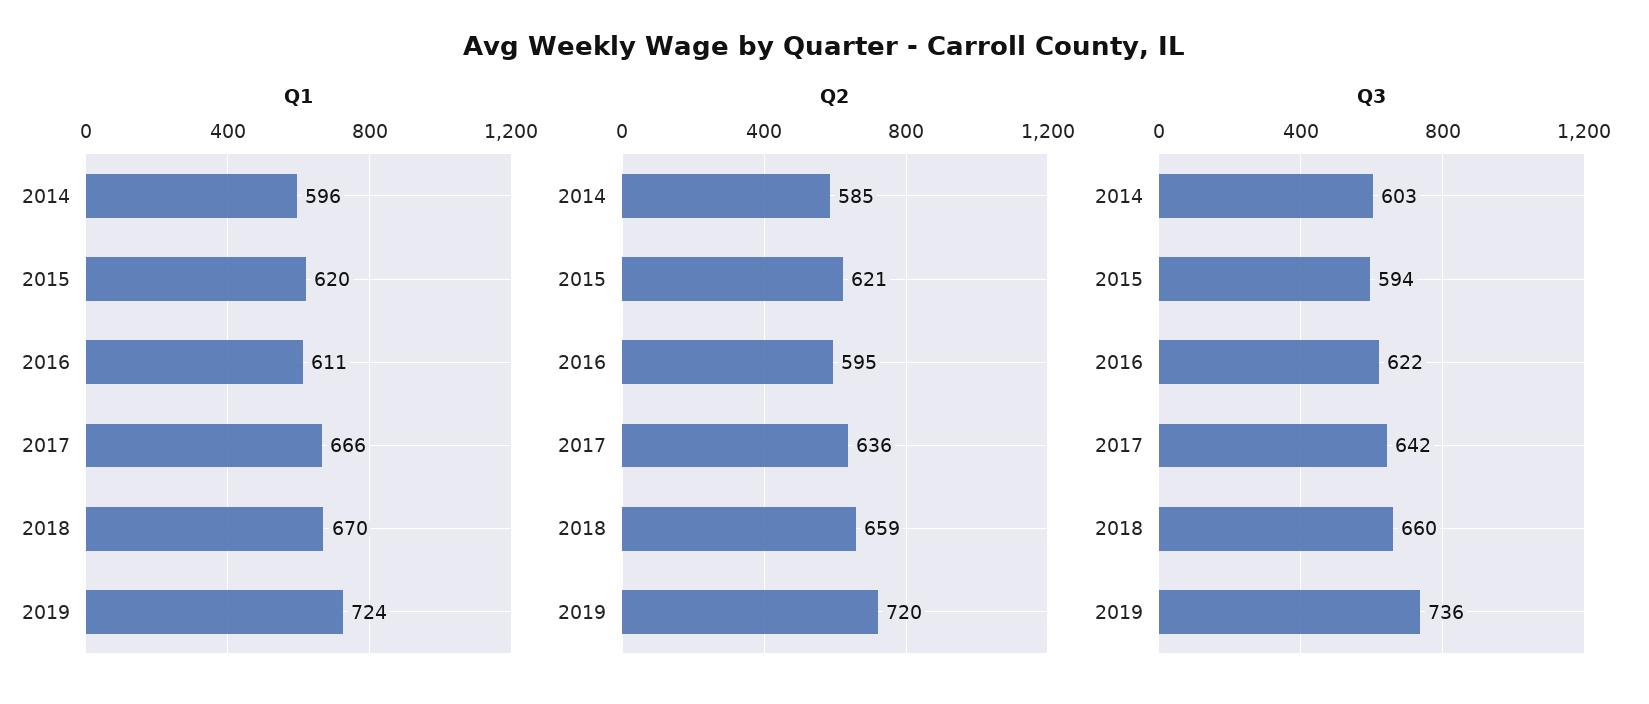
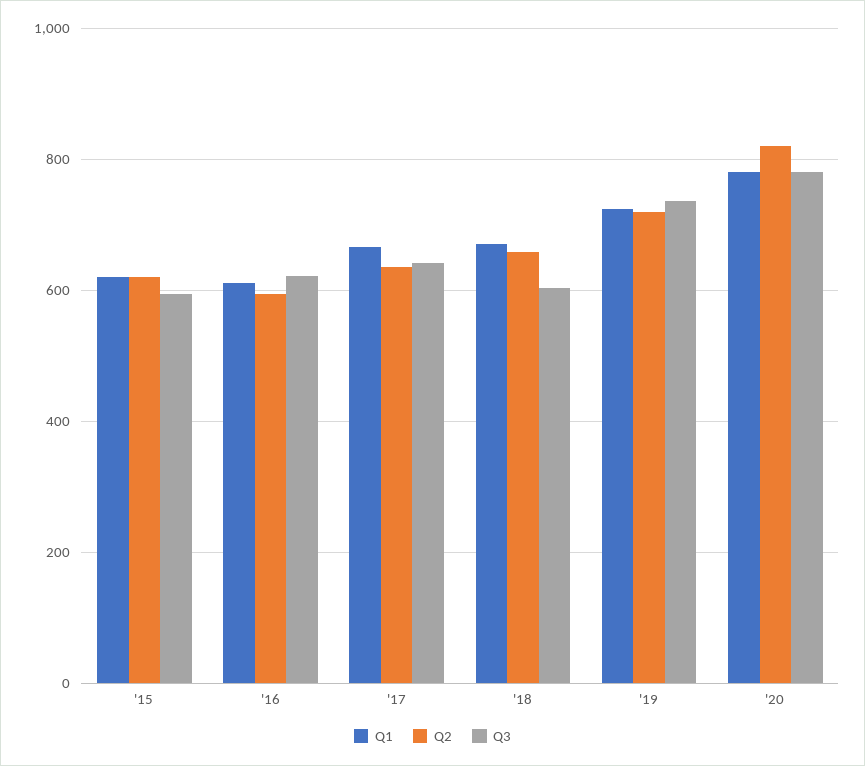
Q1, 2014: 596 -> none
Q2, 2014: 585 -> none
Q3, 2014: 603 -> none
Q3, 2018: 660 -> 600
Q1, '20: none -> 780
Q2, '20: none -> 820
Q3, '20: none -> 780

